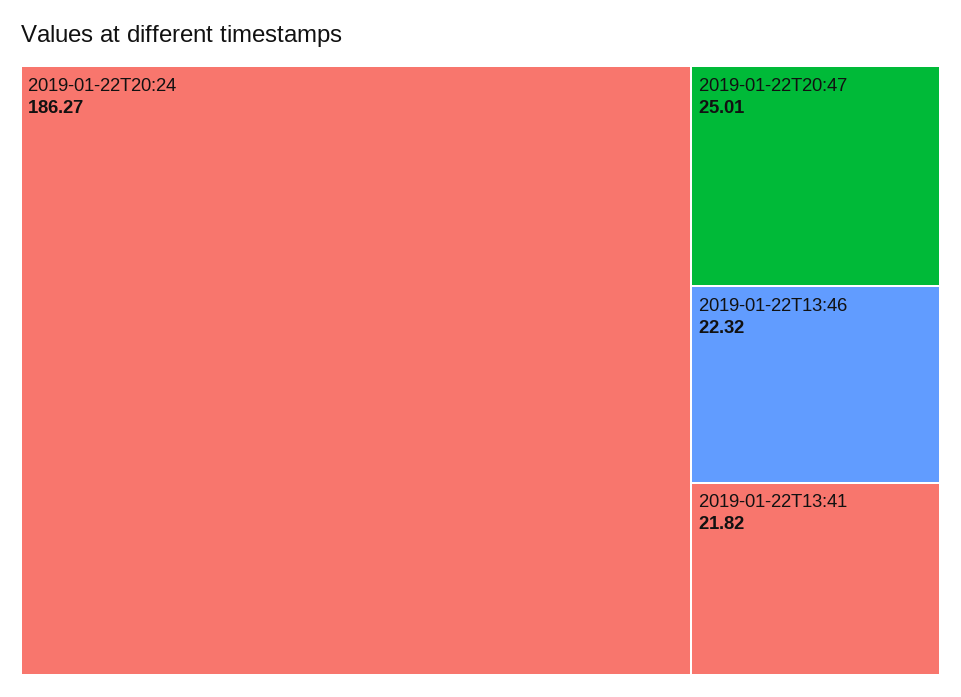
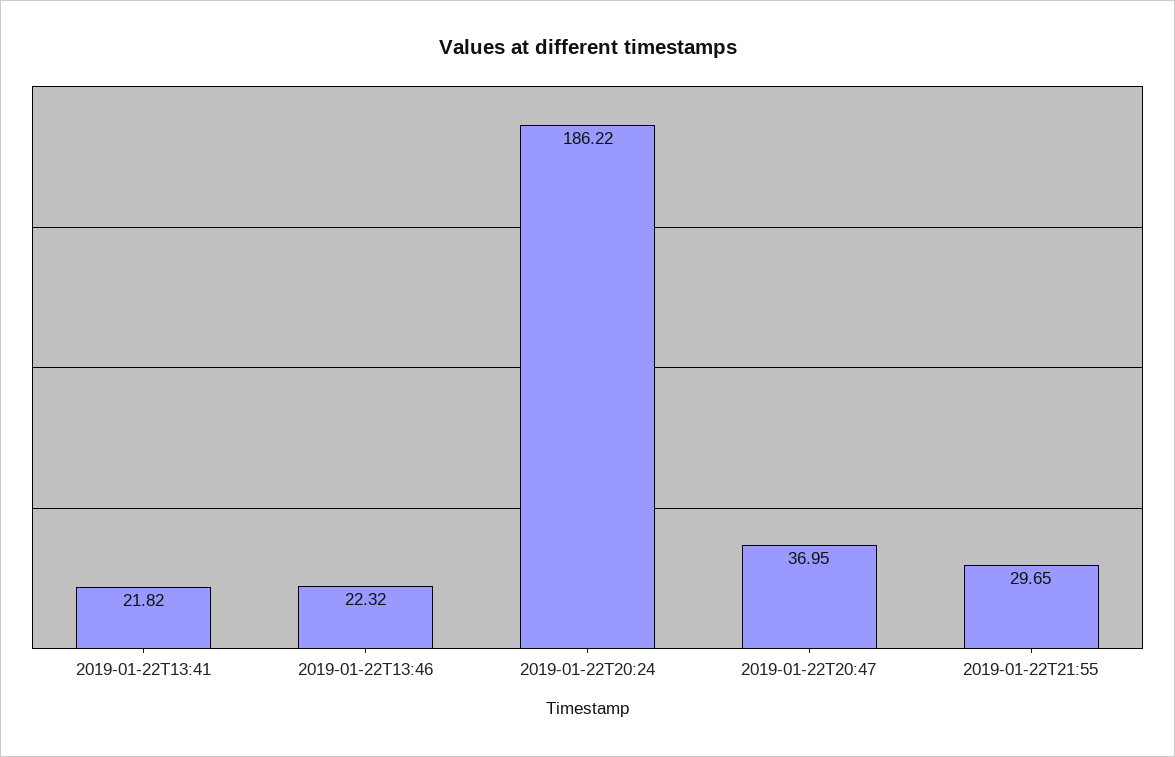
2019-01-22T20:24: 186.27 -> 186.22
2019-01-22T20:47: 25.01 -> 36.95
2019-01-22T21:55: none -> 29.65

